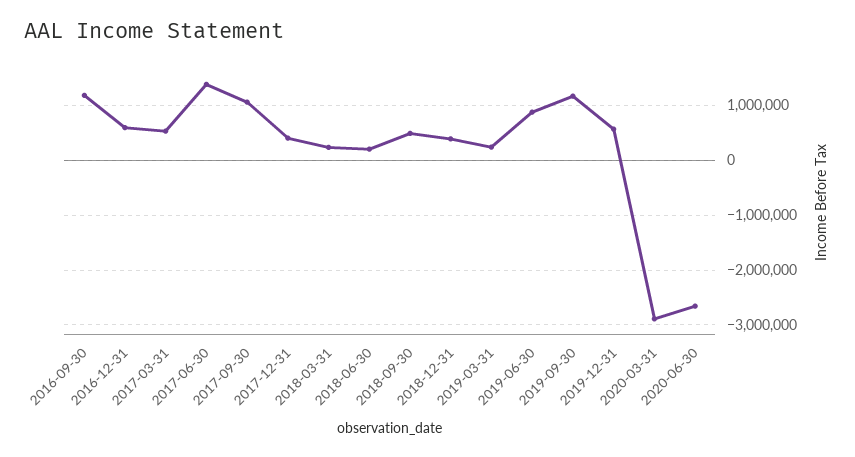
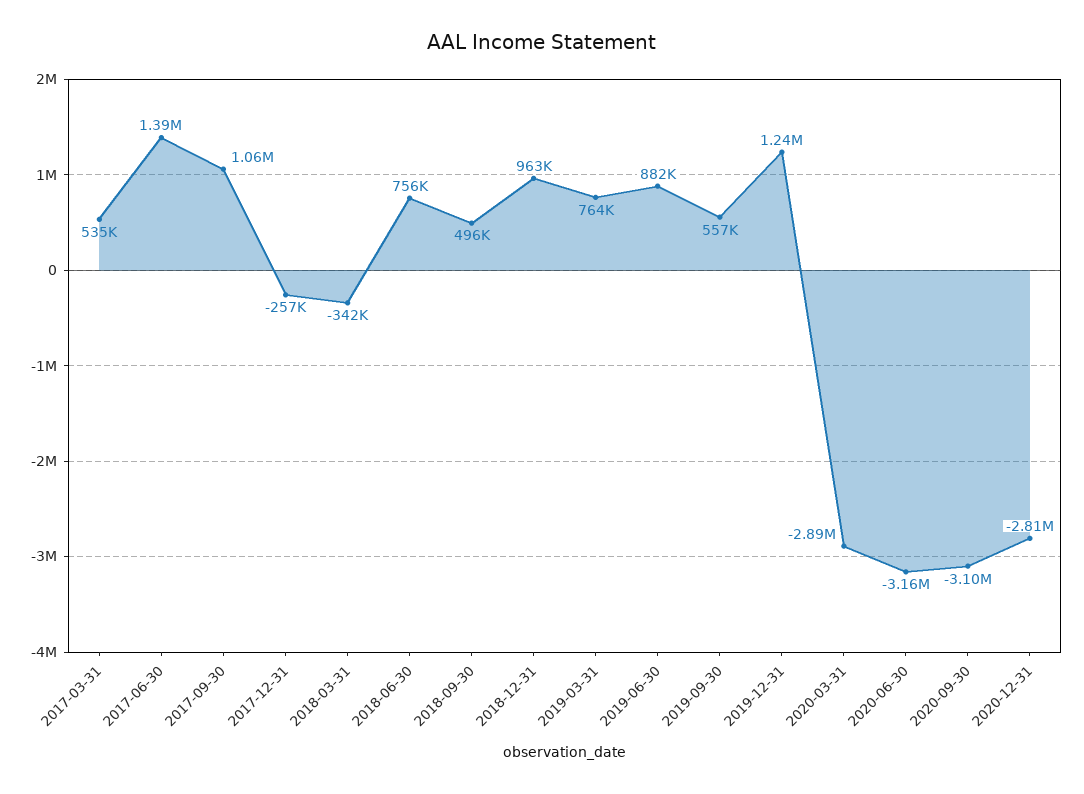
2016-09-30: 1200000 -> none
2016-12-31: 600000 -> none
2017-12-31: 400000 -> -257000
2018-03-31: 200000 -> -342000
2018-06-30: 200000 -> 756000
2018-12-31: 400000 -> 963000
2019-03-31: 200000 -> 764000
2019-09-30: 1200000 -> 557000
2019-12-31: 600000 -> 1240000
2020-06-30: -2600000 -> -3160000
2020-09-30: none -> -3100000
2020-12-31: none -> -2810000

